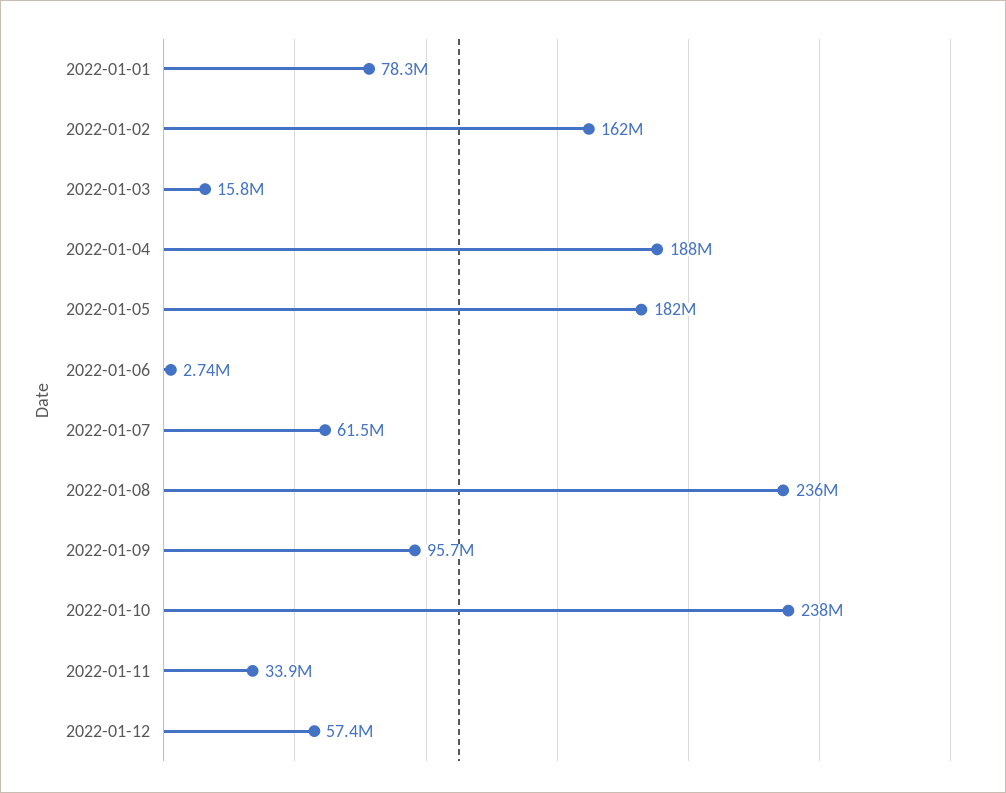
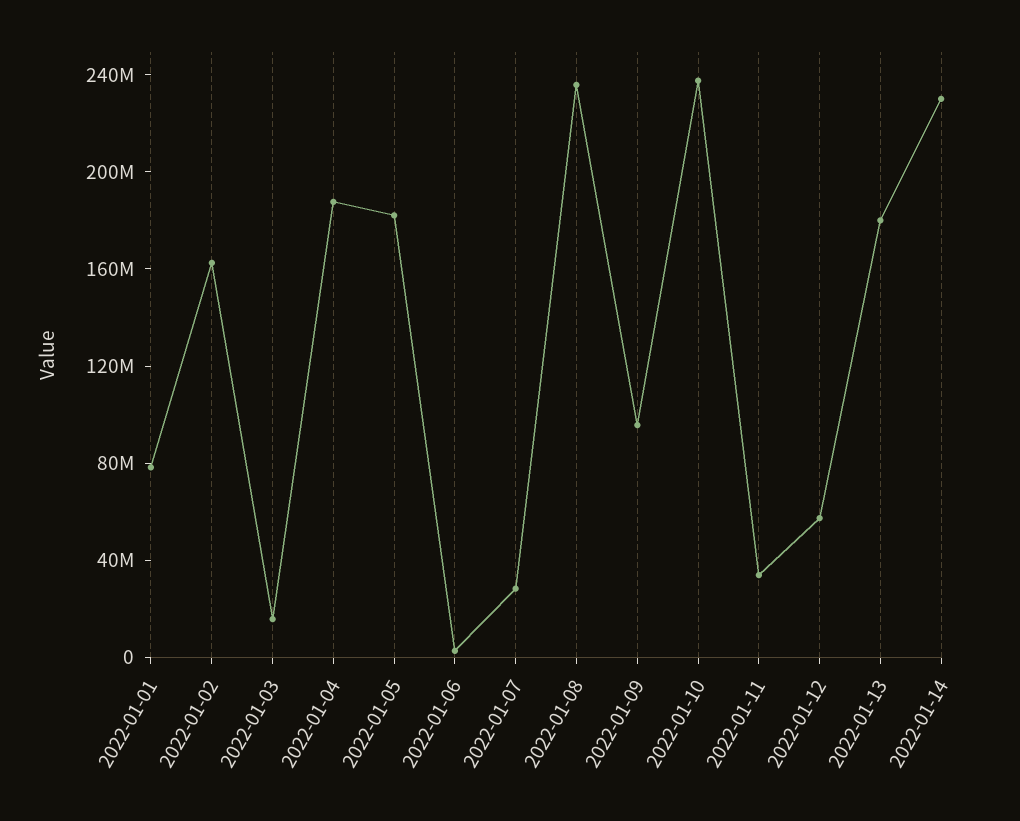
2022-01-07: 61500000 -> 30000000
2022-01-13: none -> 180000000
2022-01-14: none -> 230000000

